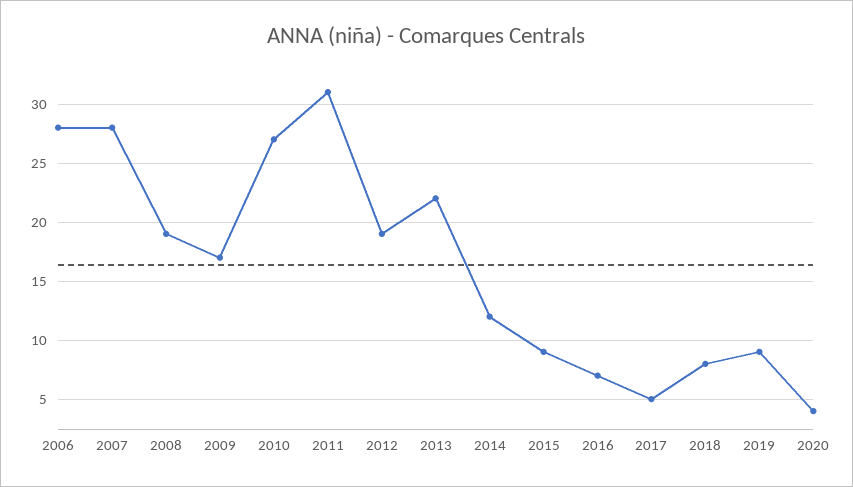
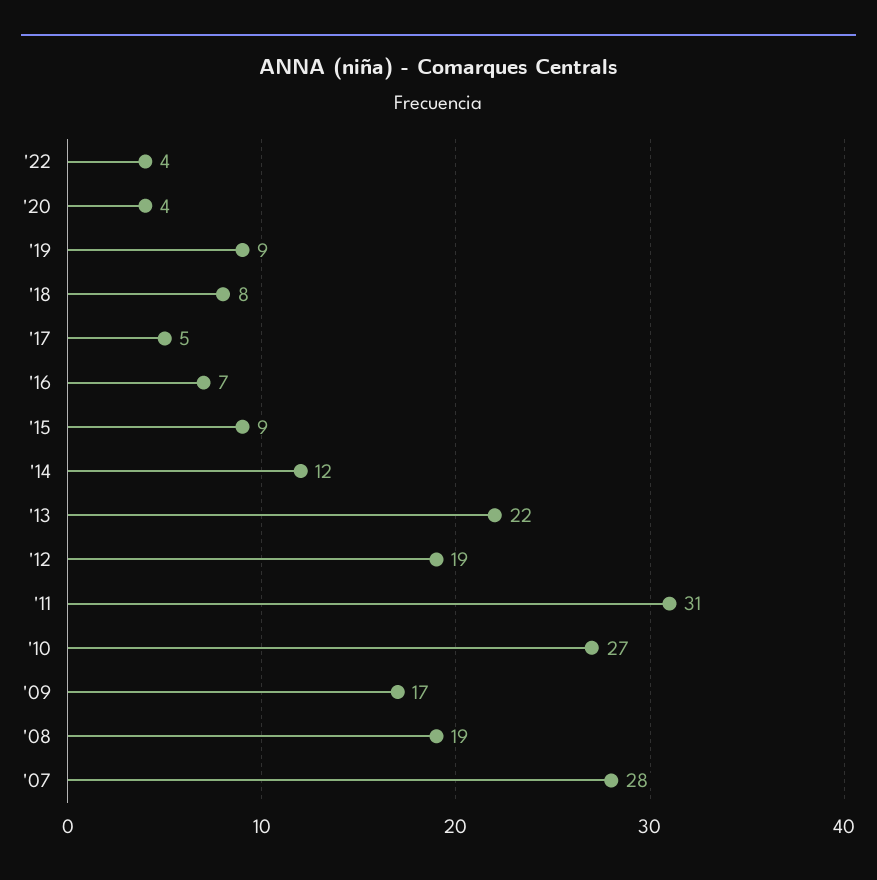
2006: 28 -> none
'22: none -> 4

